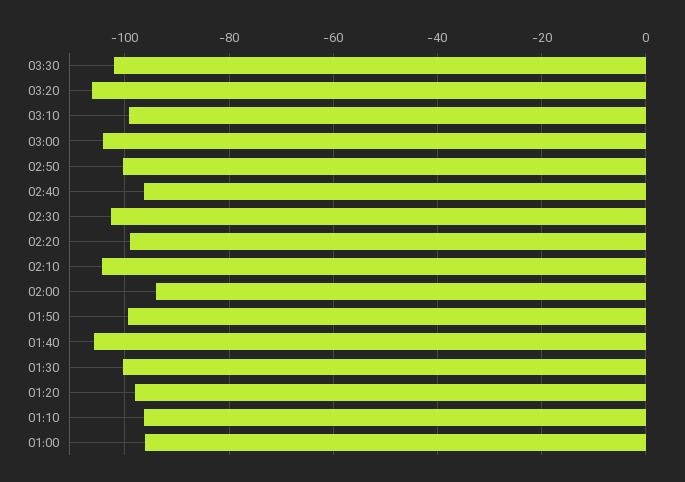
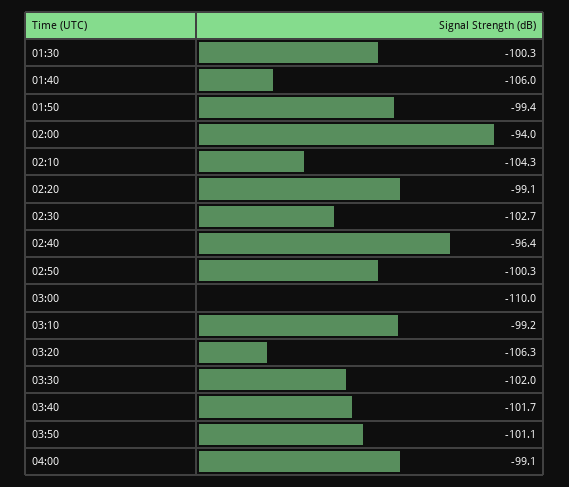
03:00: -104 -> -110
01:20: -98 -> none
01:10: -96 -> none
01:00: -96 -> none
03:40: none -> -101.7
03:50: none -> -101.1
04:00: none -> -99.1

